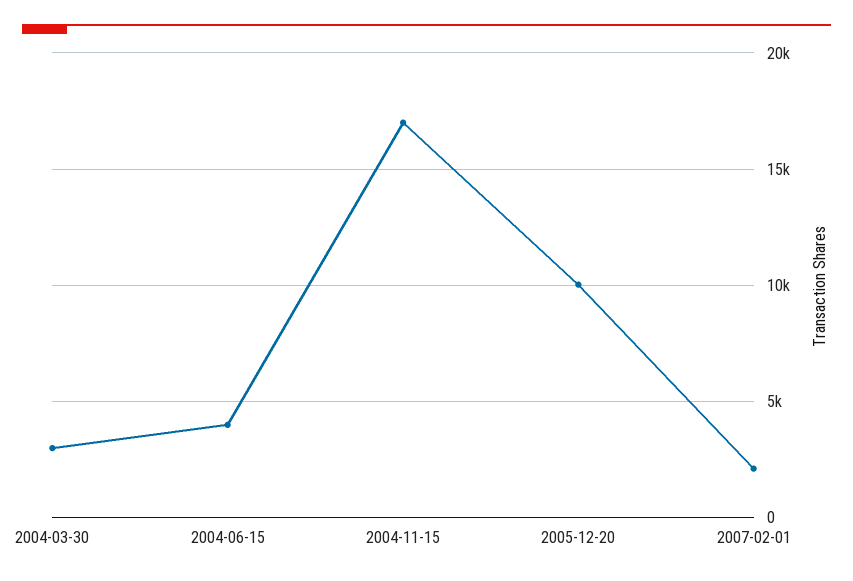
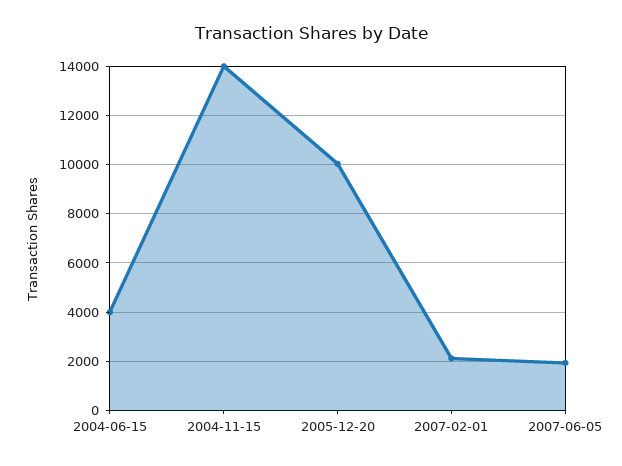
2004-03-30: 3000 -> none
2004-11-15: 17000 -> 14000
2007-06-05: none -> 2000

